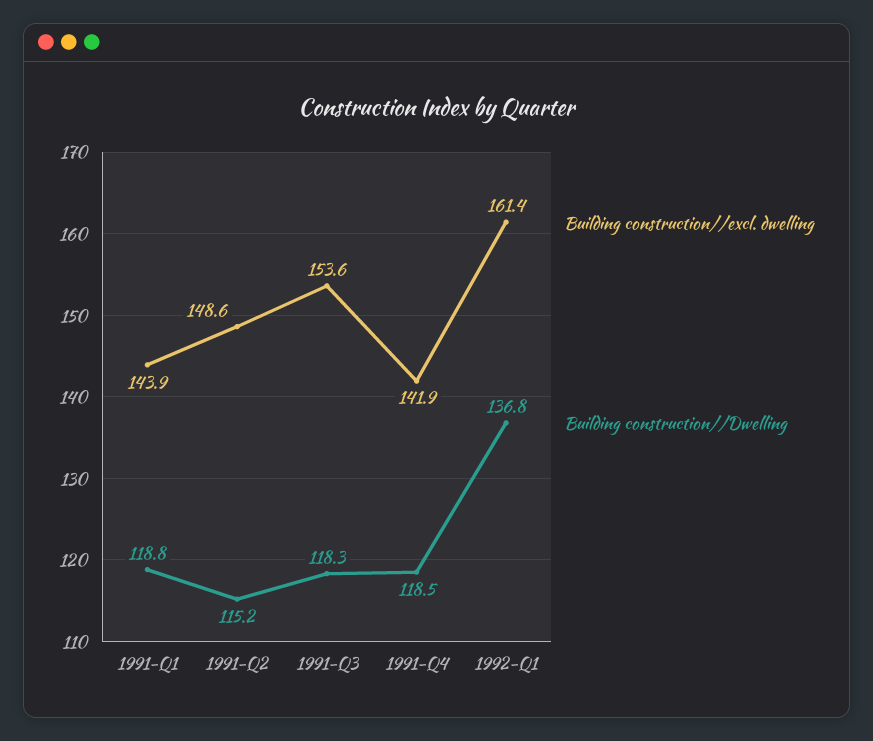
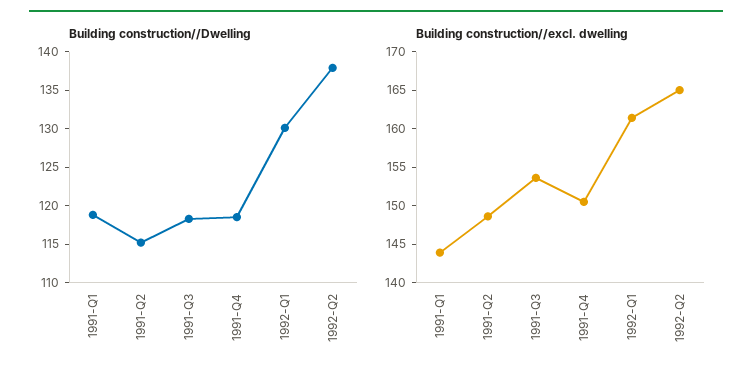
Building construction//excl. dwelling, 1991-Q4: 141.9 -> 150
Building construction//Dwelling, 1992-Q1: 136.8 -> 130
Building construction//Dwelling, 1992-Q2: none -> 137.5
Building construction//excl. dwelling, 1992-Q2: none -> 165

